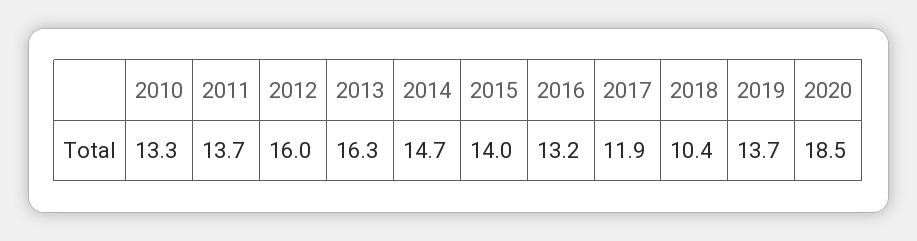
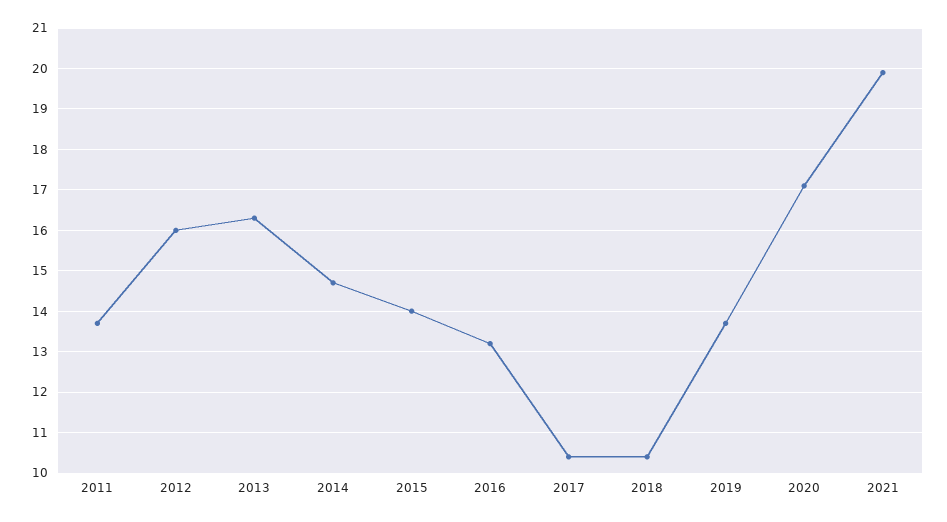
2010: 13.3 -> none
2017: 11.9 -> 10.5
2020: 18.5 -> 17
2021: none -> 20

